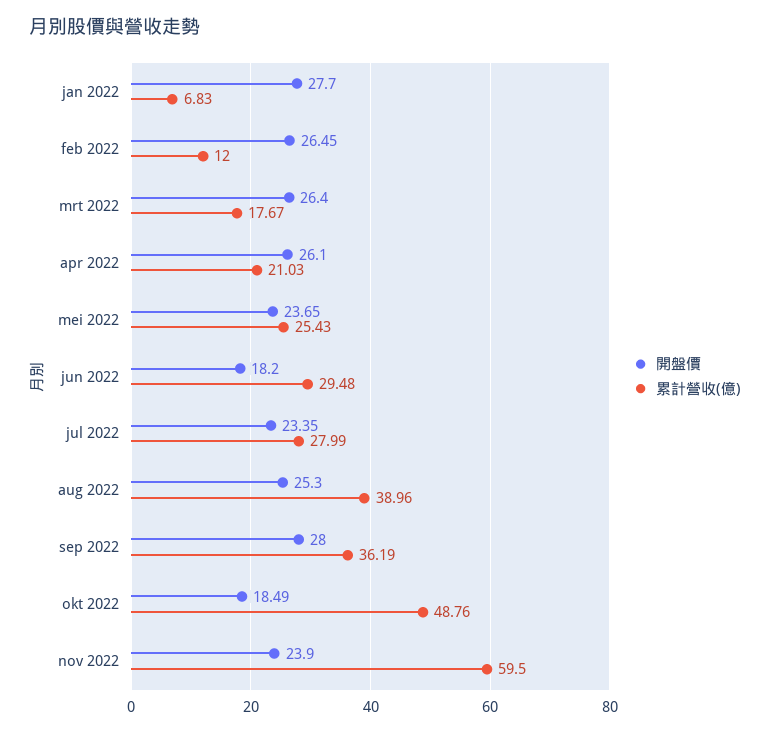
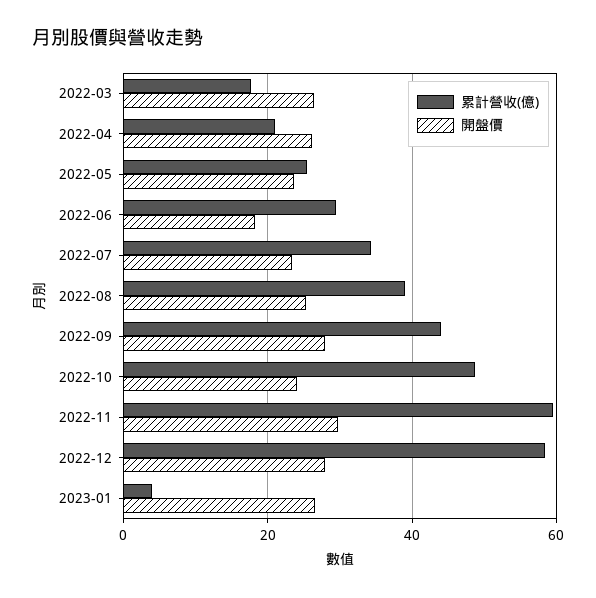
開盤價, jan 2022: 27.7 -> none
累計營收(億), jan 2022: 6.83 -> none
開盤價, feb 2022: 26.45 -> none
累計營收(億), feb 2022: 12 -> none
累計營收(億), jul 2022: 27.99 -> 34
累計營收(億), sep 2022: 36.19 -> 44
開盤價, okt 2022: 18.49 -> 24
開盤價, nov 2022: 23.9 -> 30
累計營收(億), 2022-12: none -> 58
開盤價, 2022-12: none -> 28
累計營收(億), 2023-01: none -> 4
開盤價, 2023-01: none -> 26

